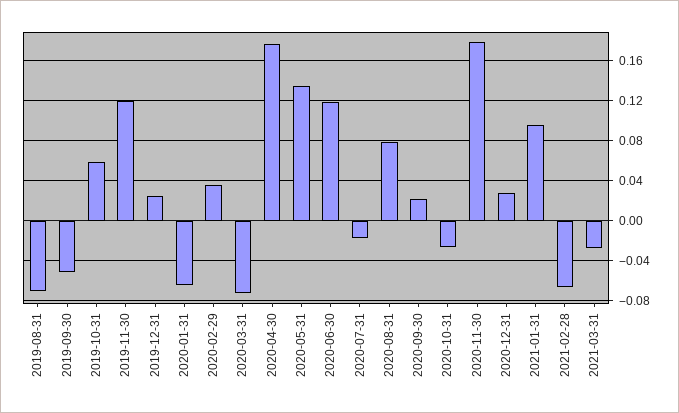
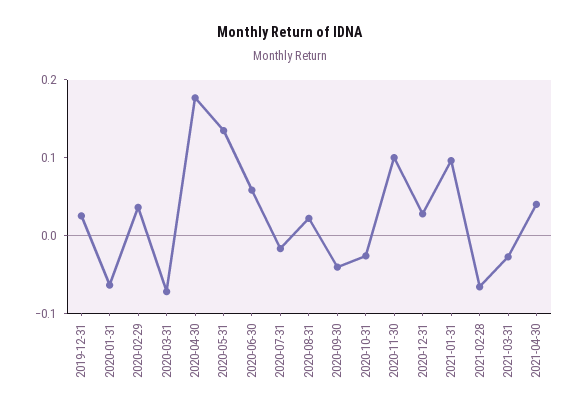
2019-08-31: -0.07 -> none
2019-09-30: -0.05 -> none
2019-10-31: 0.06 -> none
2019-11-30: 0.12 -> none
2020-06-30: 0.12 -> 0.06
2020-08-31: 0.08 -> 0.02
2020-09-30: 0.02 -> -0.04
2020-11-30: 0.18 -> 0.1
2021-04-30: none -> 0.04

